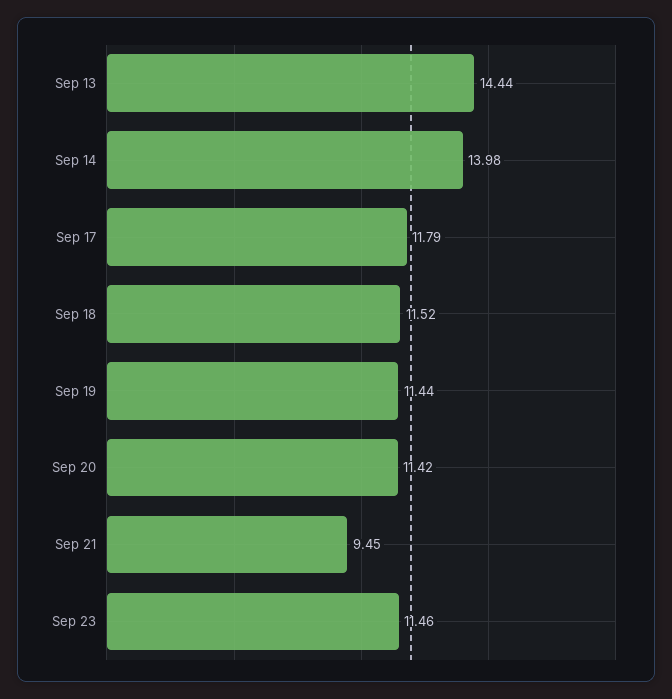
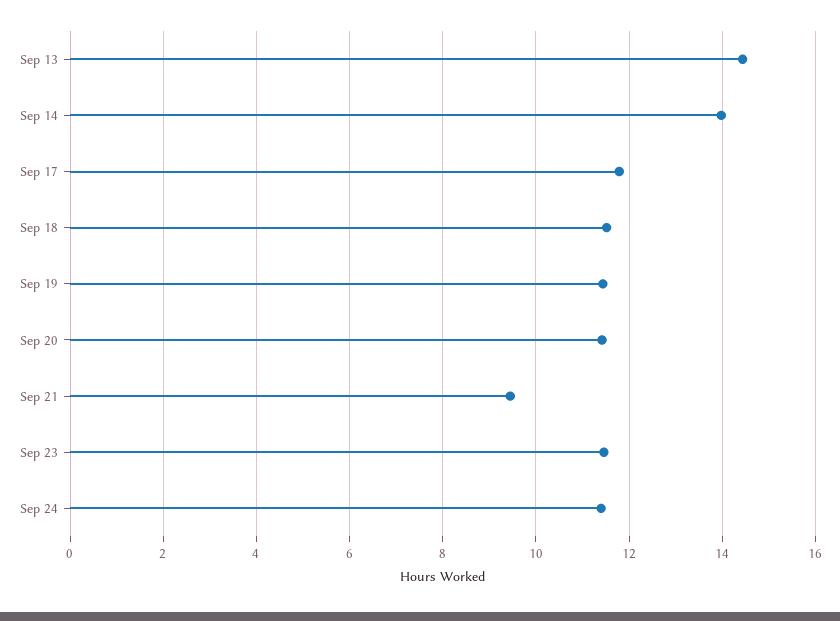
Sep 24: none -> 11.4

